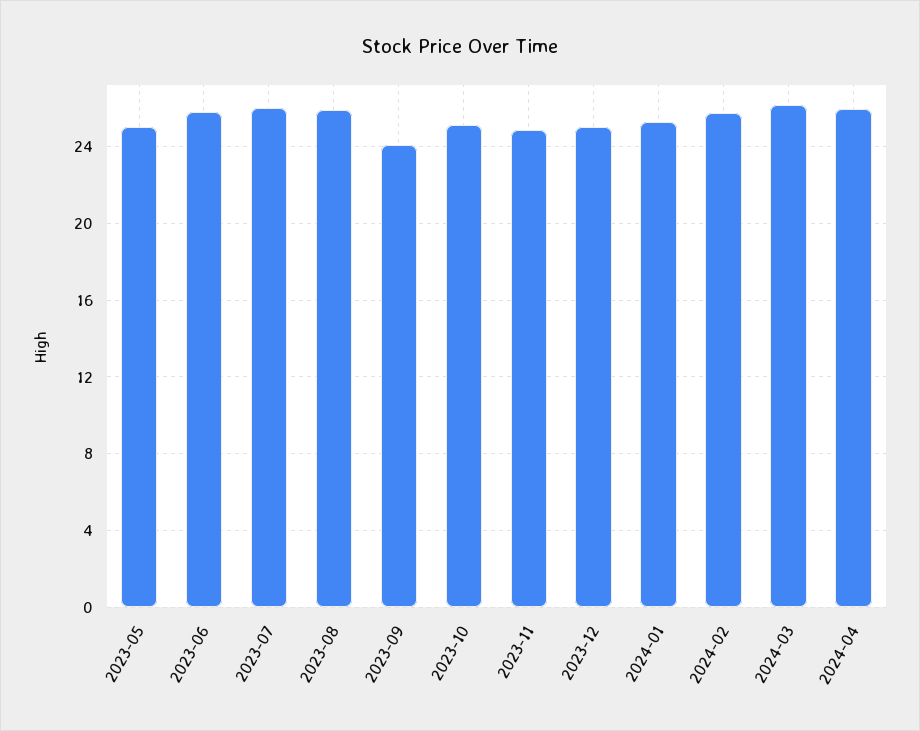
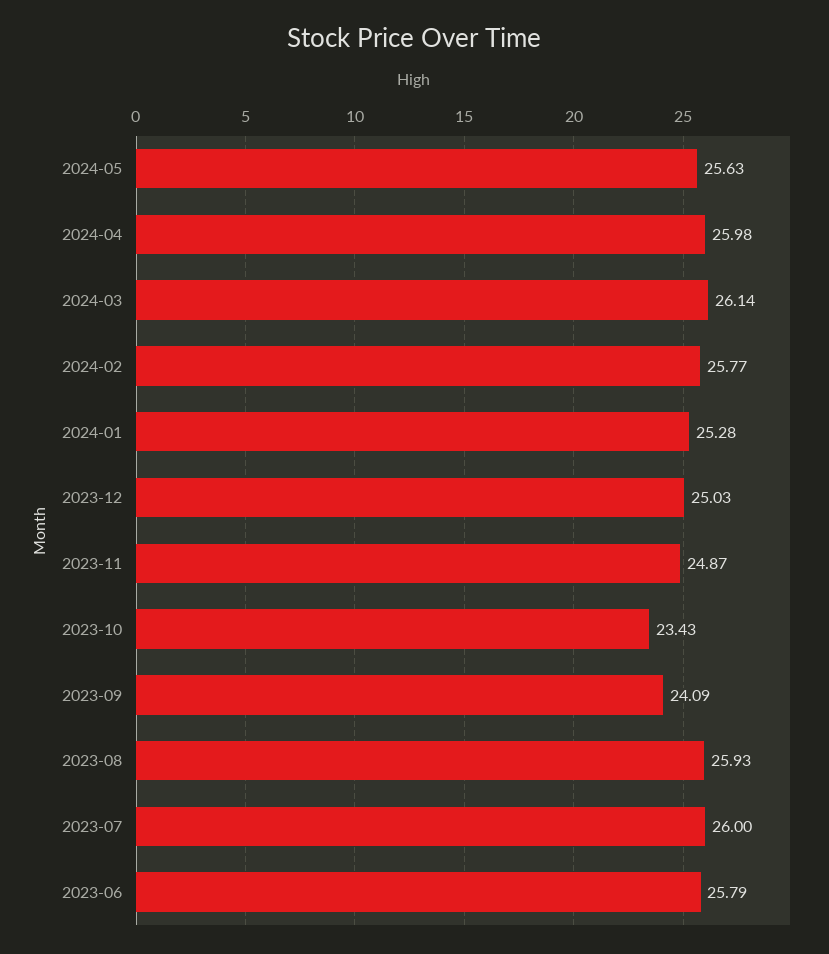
2023-05: 25 -> none
2023-10: 25 -> 23.43
2024-05: none -> 25.63

